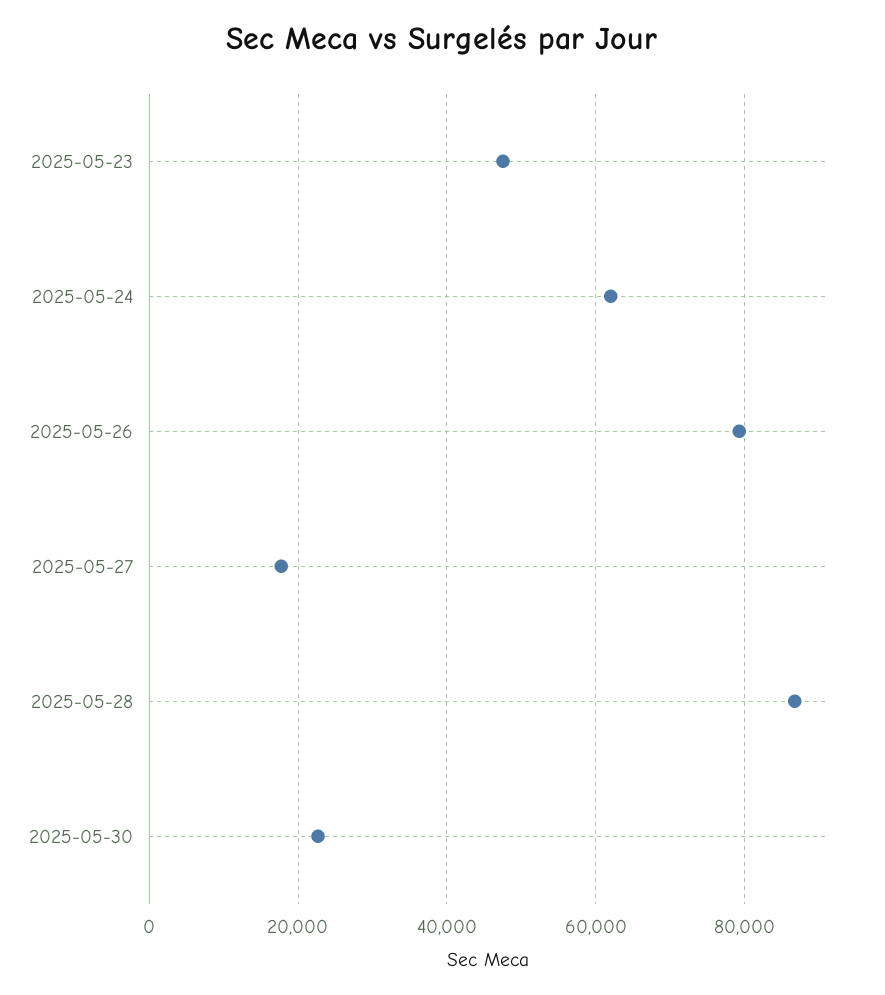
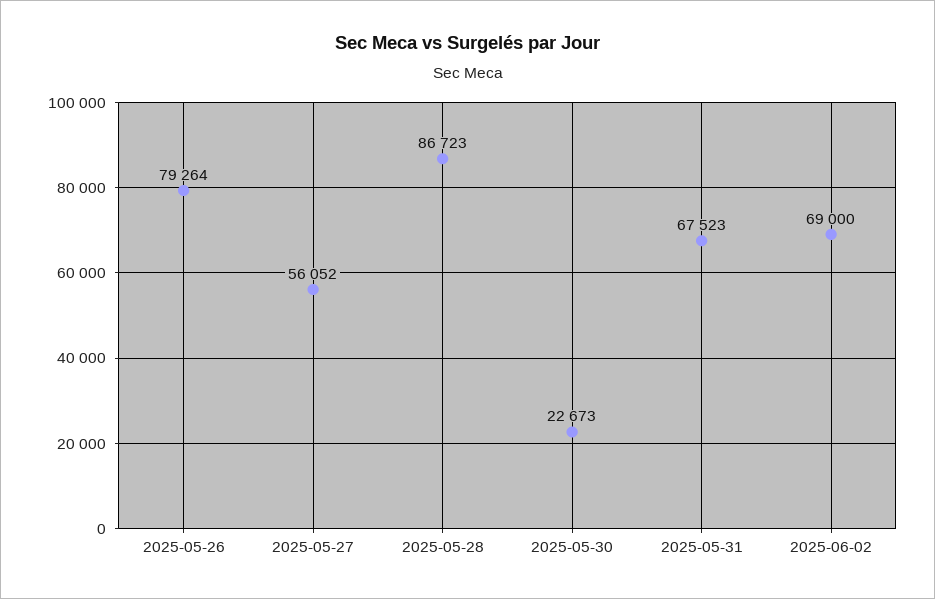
2025-05-23: 48000 -> none
2025-05-24: 62000 -> none
2025-05-27: 18000 -> 56052
2025-05-31: none -> 67523
2025-06-02: none -> 69000

